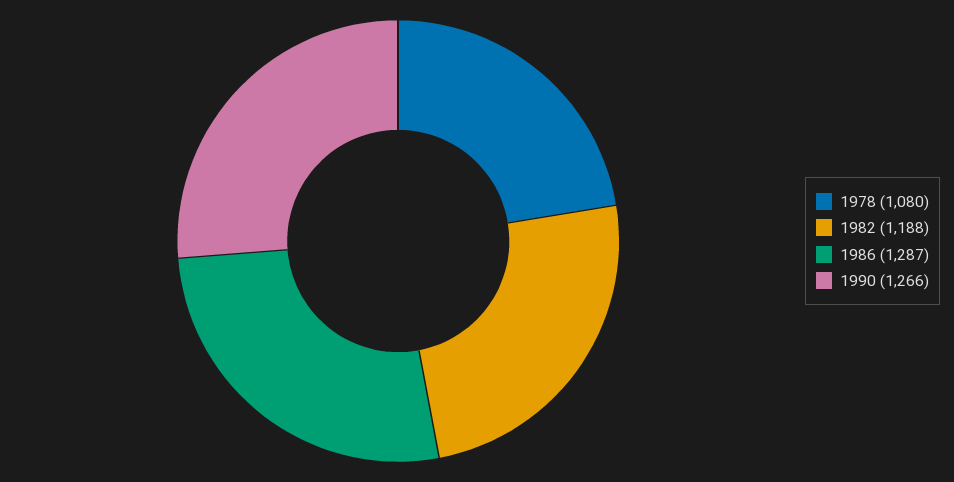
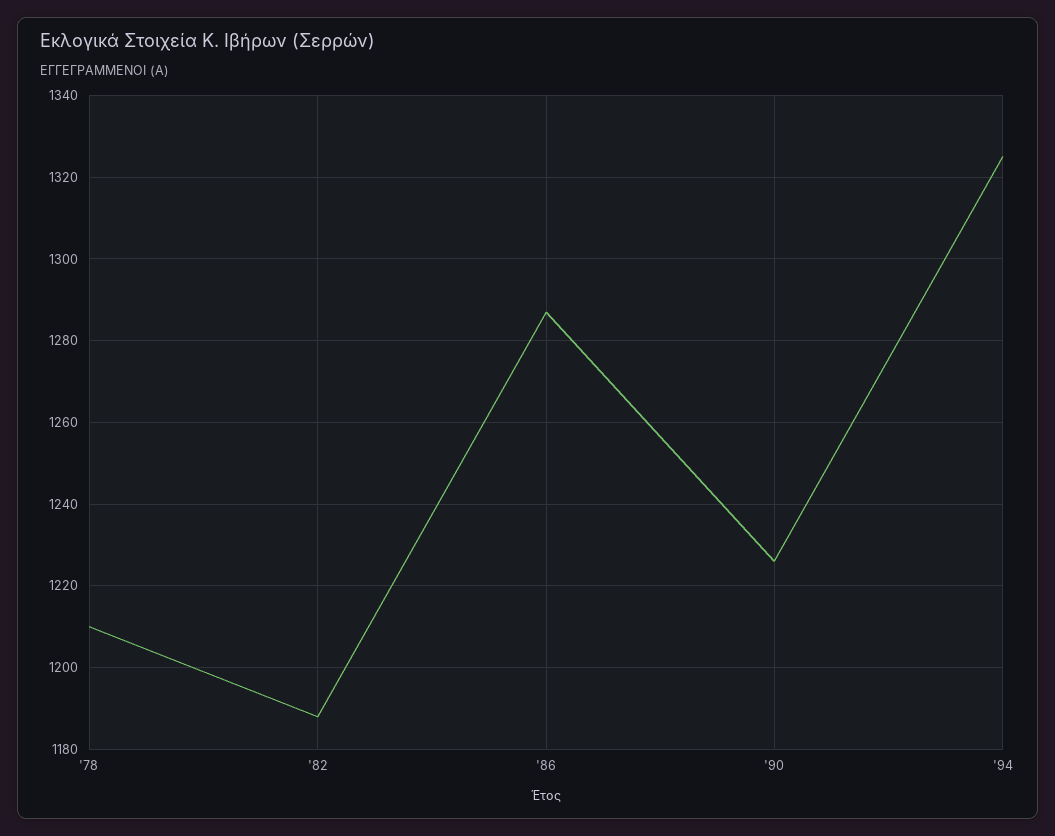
1978: 1080 -> 1210
1990: 1266 -> 1225
'94: none -> 1325

